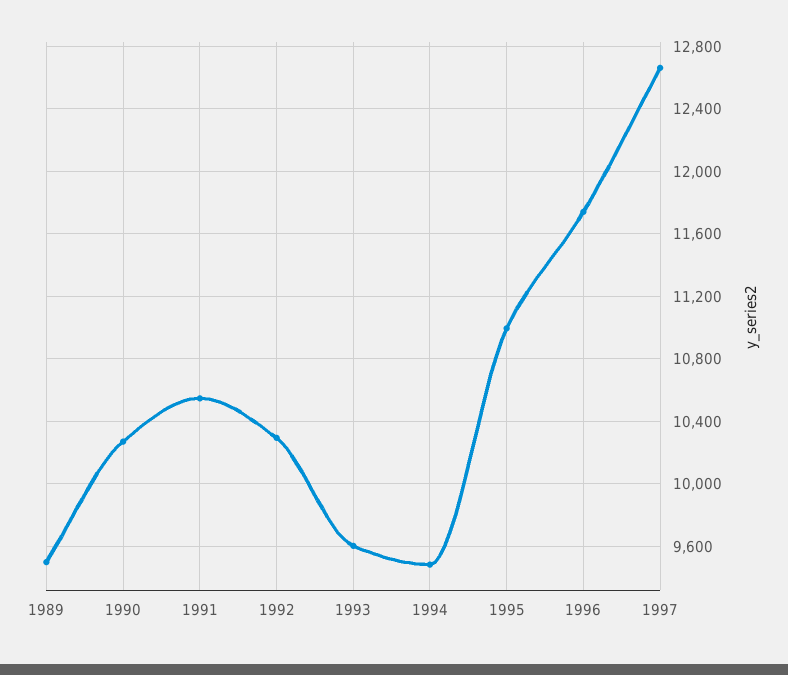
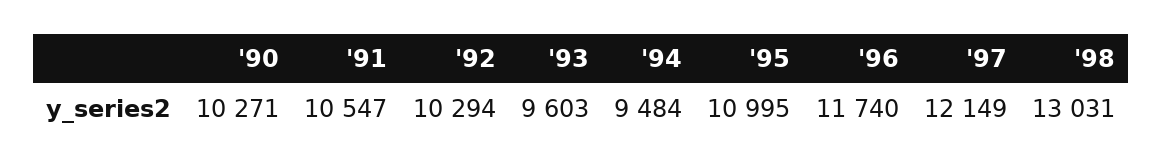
1989: 9500 -> none
1997: 12650 -> 12149
'98: none -> 13031

